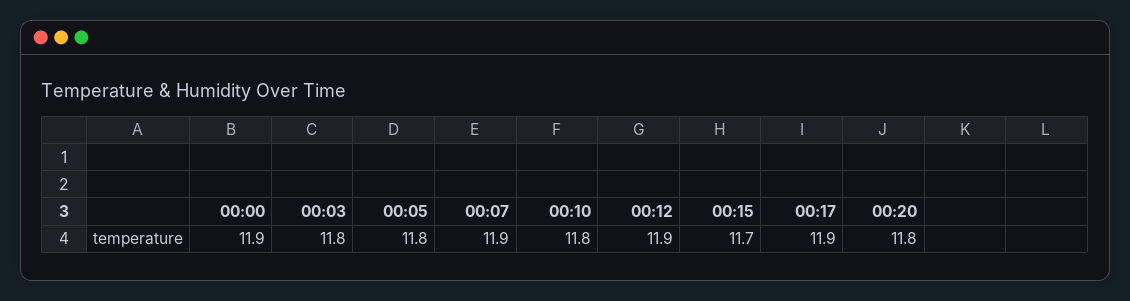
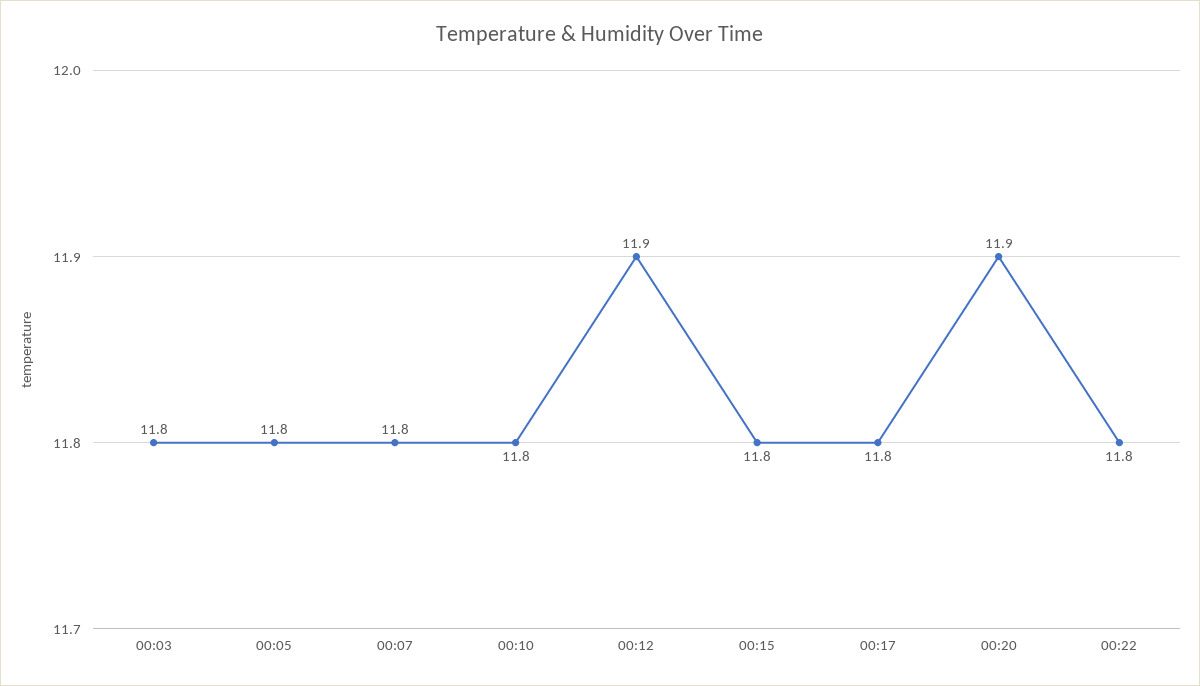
00:00: 11.9 -> none
00:07: 11.9 -> 11.8
00:15: 11.7 -> 11.8
00:17: 11.9 -> 11.8
00:20: 11.8 -> 11.9
00:22: none -> 11.8

